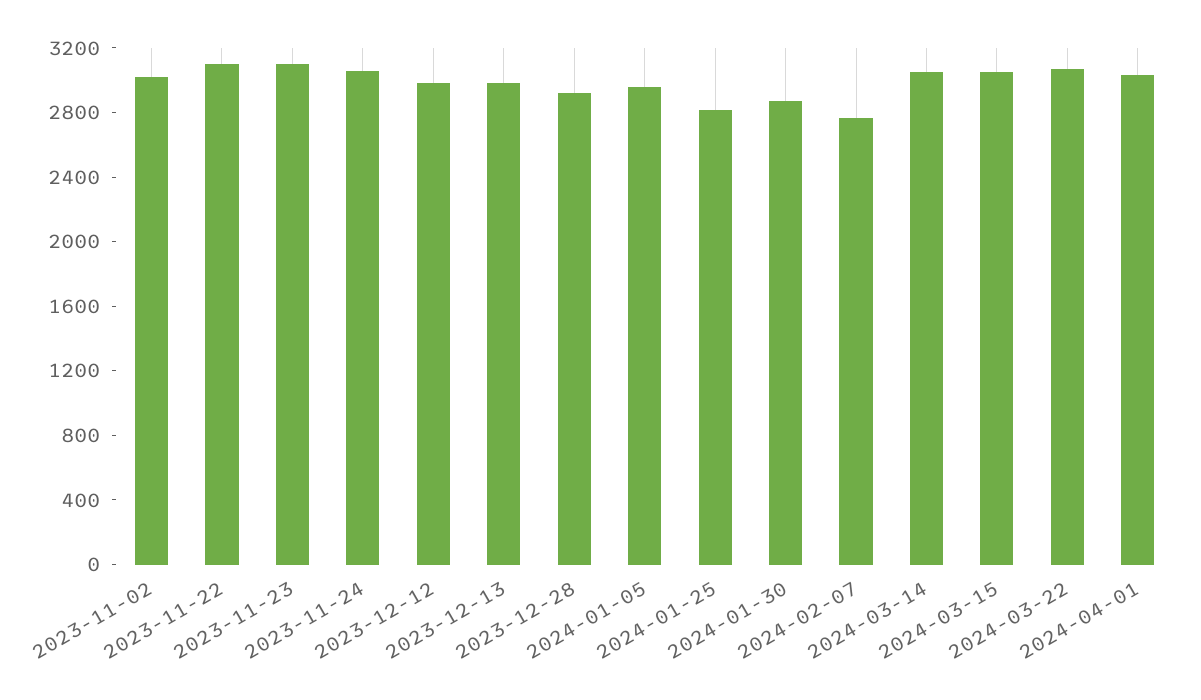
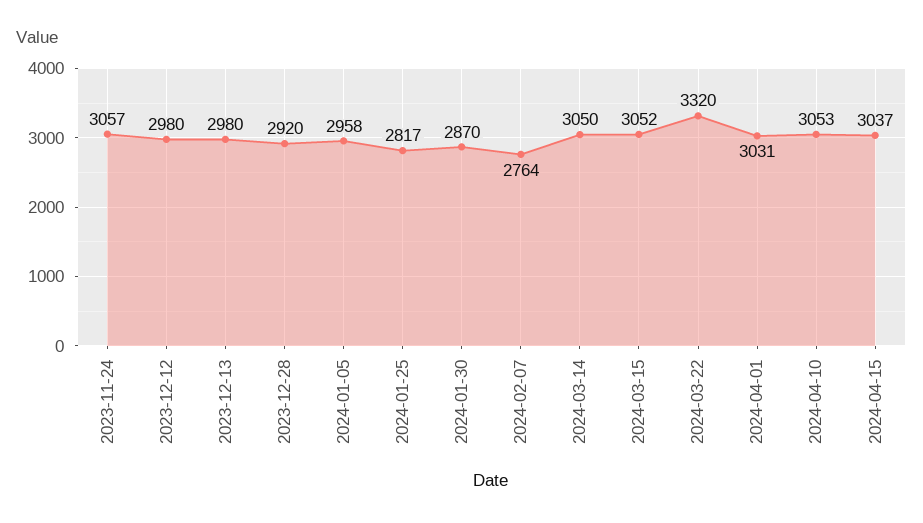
2023-11-02: 3000 -> none
2023-11-22: 3100 -> none
2023-11-23: 3100 -> none
2024-03-22: 3100 -> 3320
2024-04-10: none -> 3053
2024-04-15: none -> 3037

